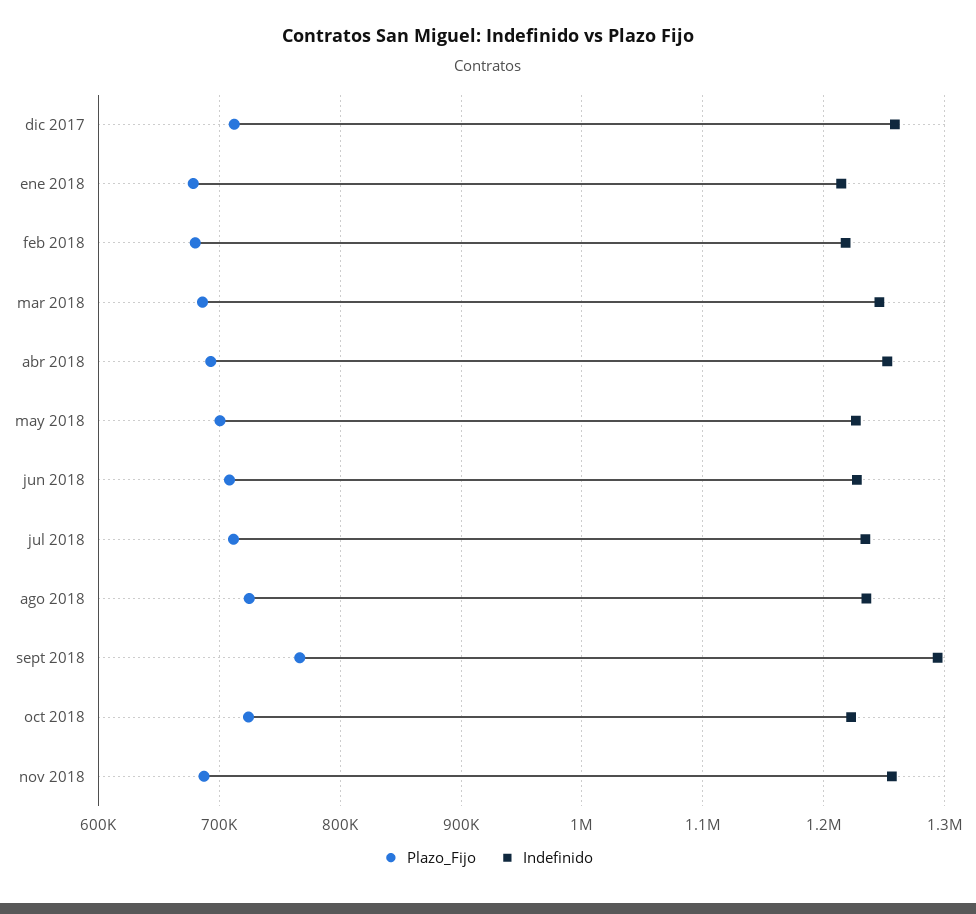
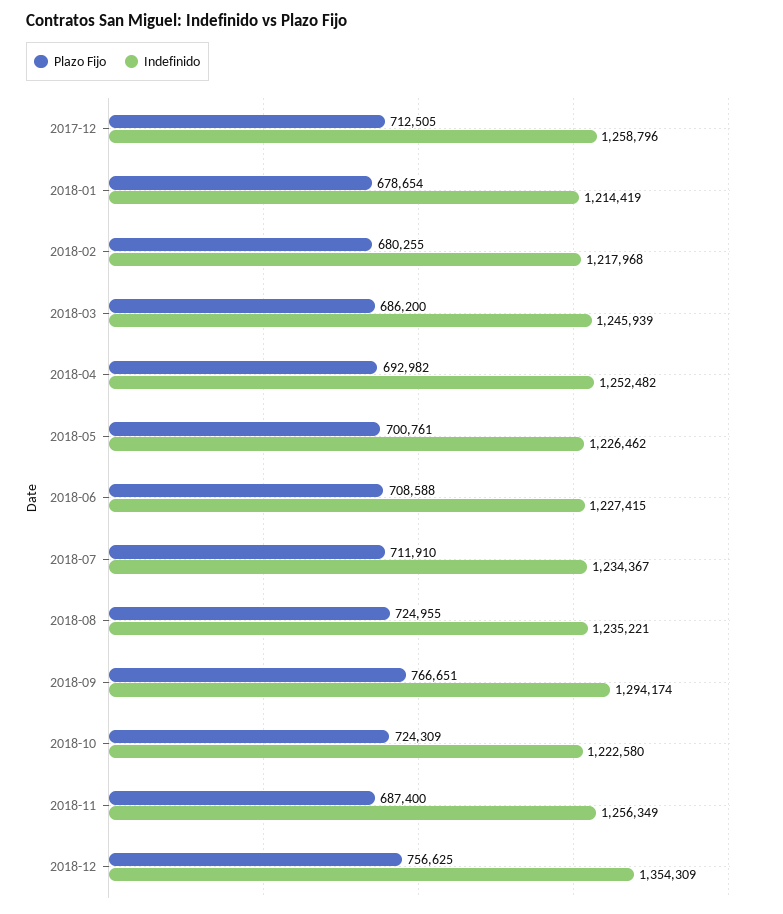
Plazo_Fijo, 2018-12: none -> 756625
Indefinido, 2018-12: none -> 1354309

